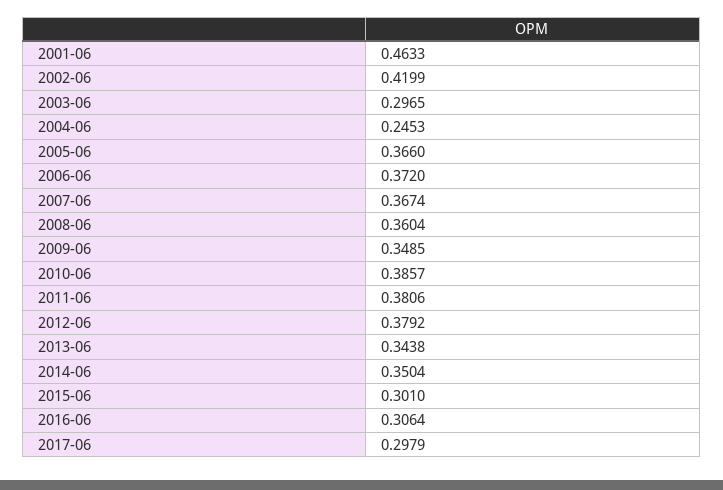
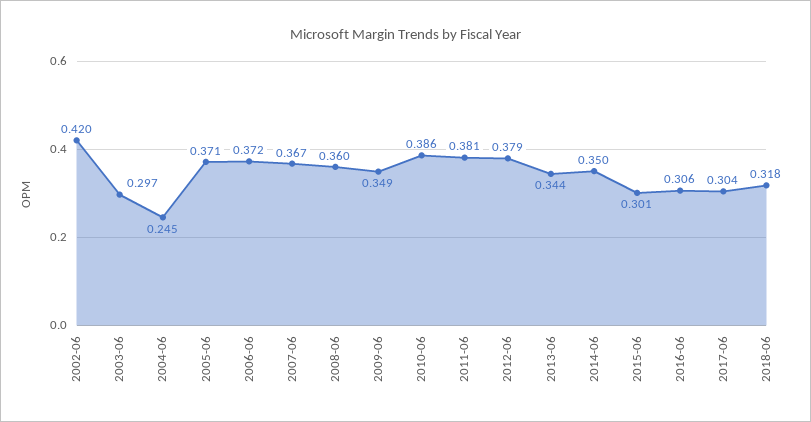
2001-06: 0.4633 -> none
2005-06: 0.366 -> 0.371
2017-06: 0.2979 -> 0.304
2018-06: none -> 0.318

